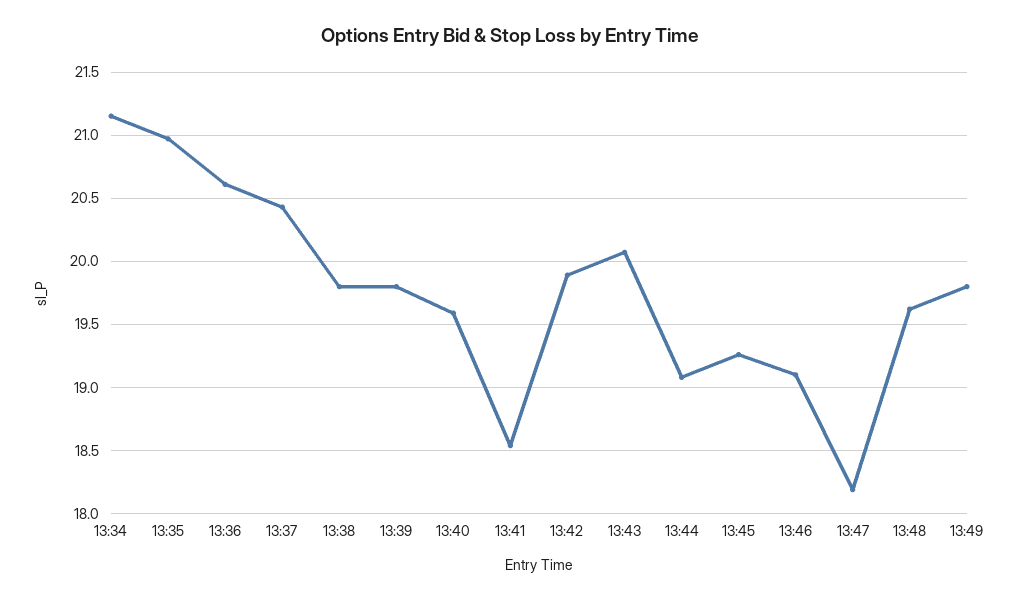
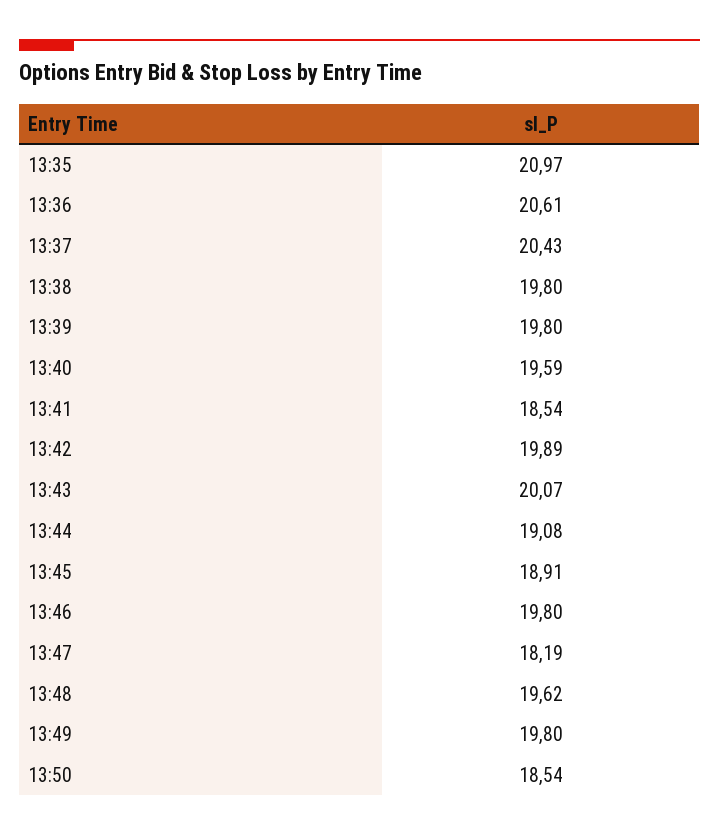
13:34: 21.15 -> none
13:45: 19.25 -> 18.91
13:46: 19.1 -> 19.8
13:50: none -> 18.54

